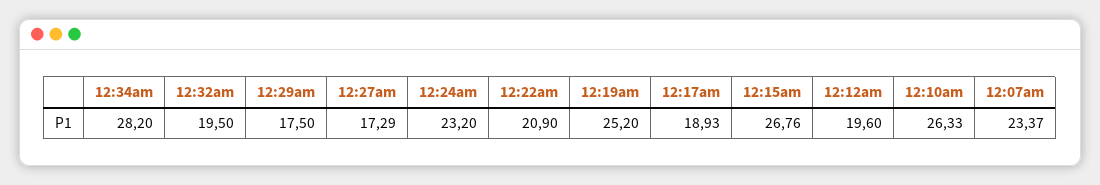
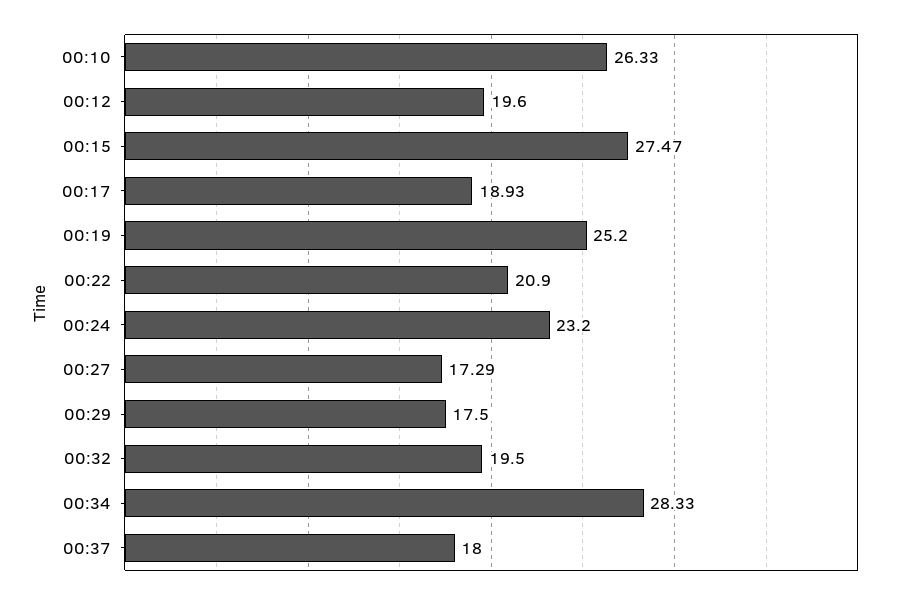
12:34am: 28.2 -> 28.33
12:15am: 26.76 -> 27.47
12:07am: 23.37 -> none
00:37: none -> 18

